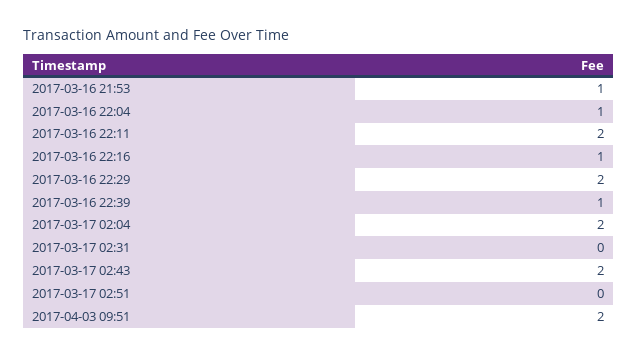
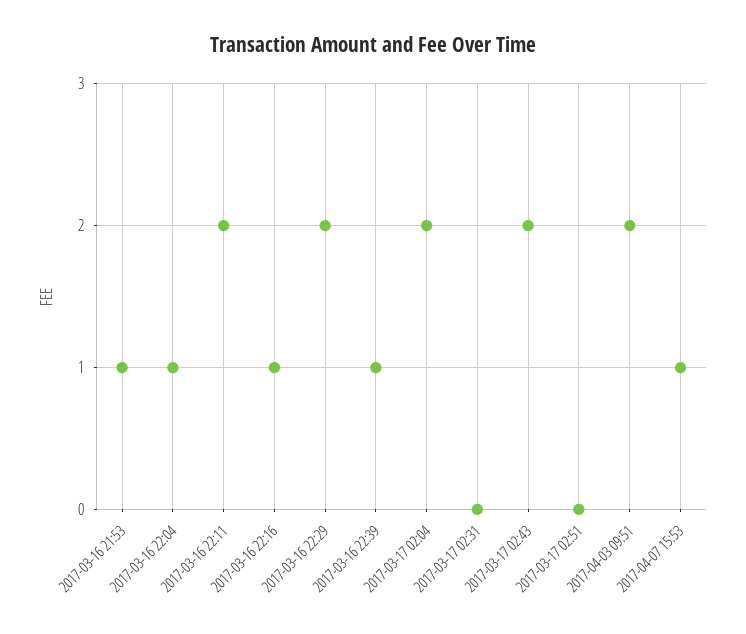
2017-04-07 15:53: none -> 1

